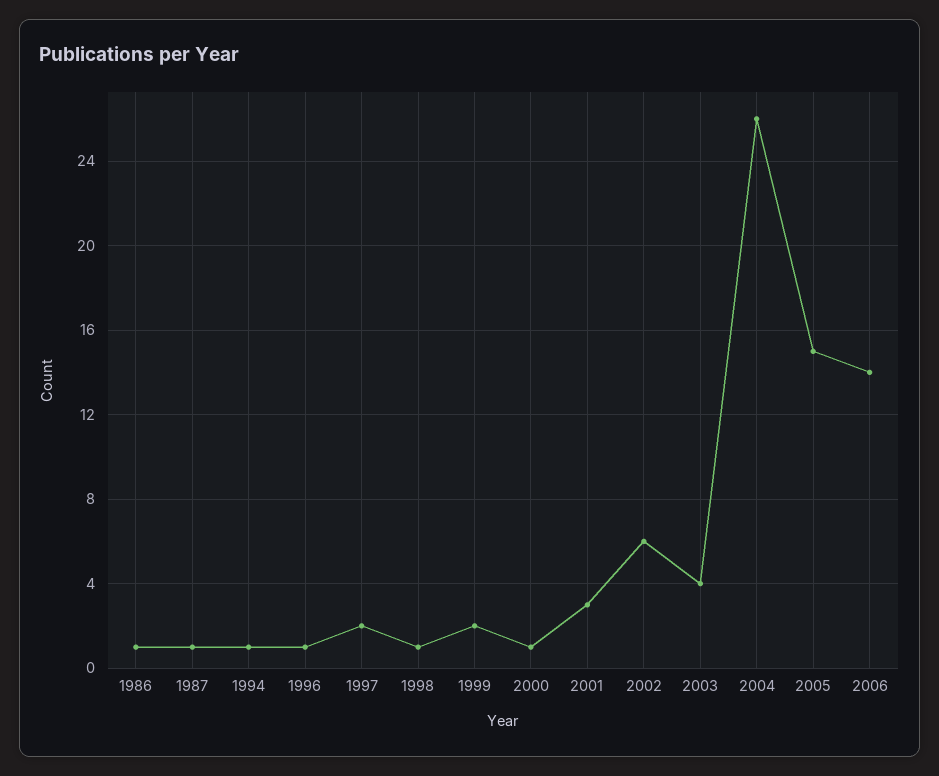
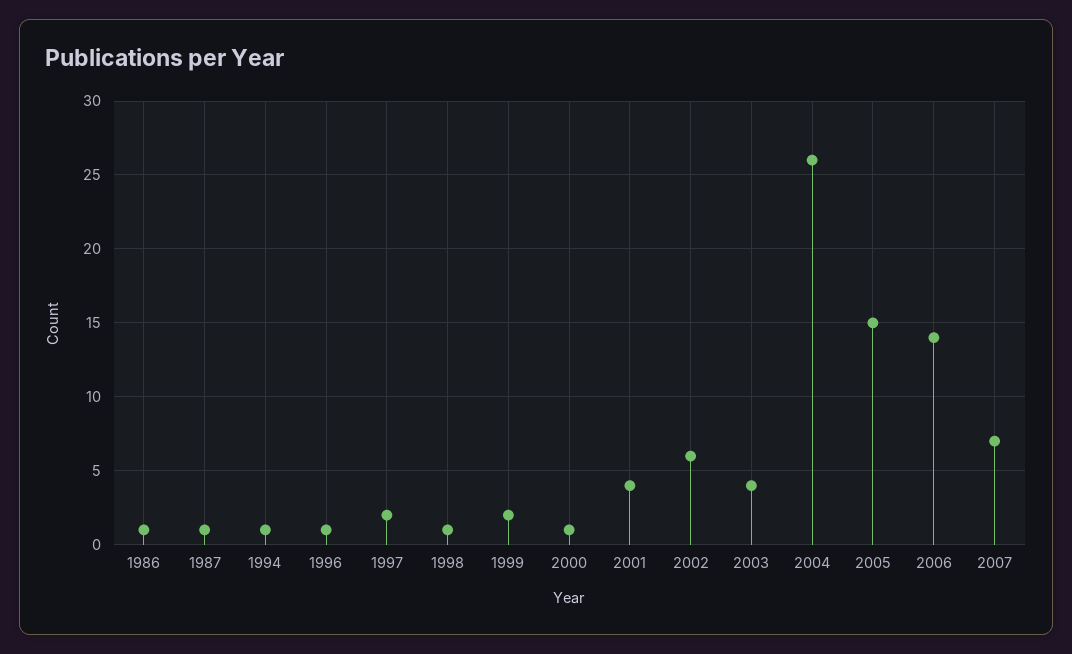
2001: 3 -> 4
2007: none -> 7

